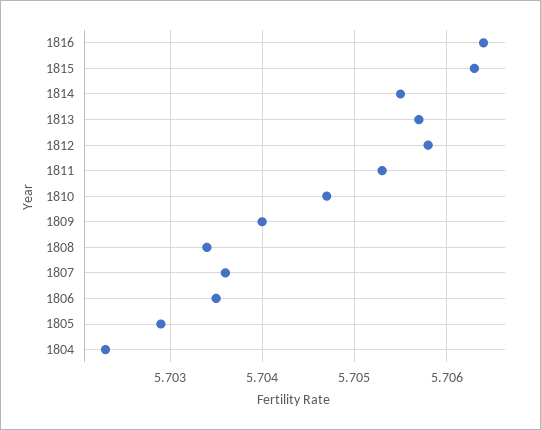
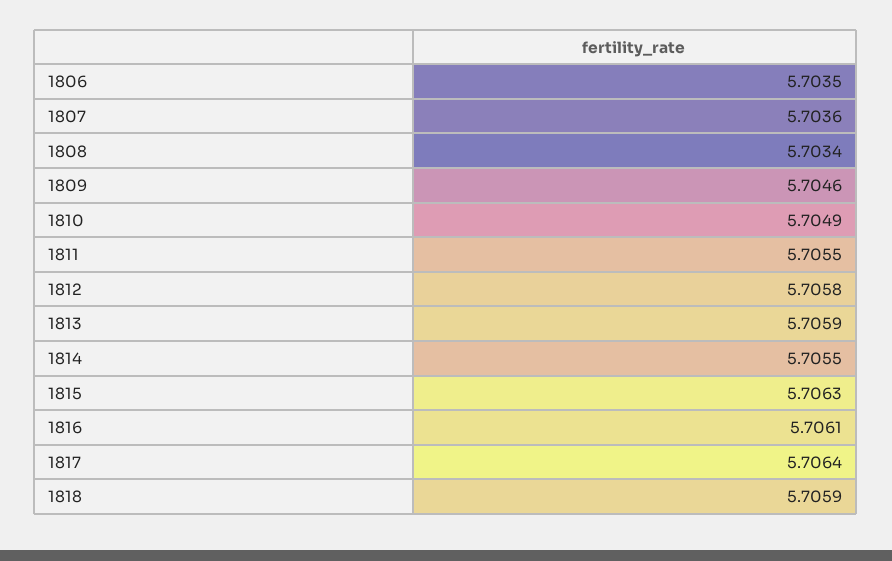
1816: 5.7064 -> 5.7061
1813: 5.7057 -> 5.7059
1811: 5.7053 -> 5.7055
1810: 5.7047 -> 5.7049
1809: 5.704 -> 5.7046
1805: 5.7029 -> none
1804: 5.7023 -> none
1817: none -> 5.7064
1818: none -> 5.7059

